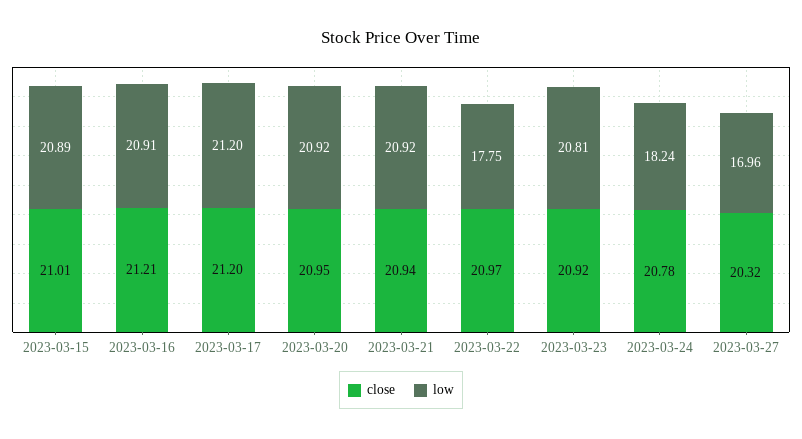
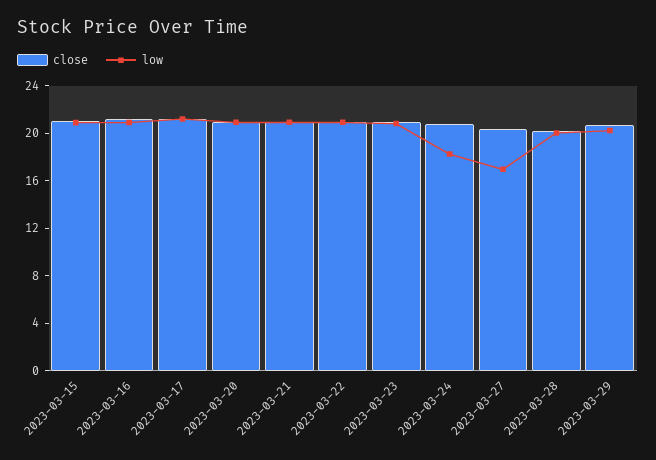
low, 2023-03-22: 17.75 -> 21
close, 2023-03-28: none -> 20
low, 2023-03-28: none -> 20
close, 2023-03-29: none -> 21
low, 2023-03-29: none -> 20

